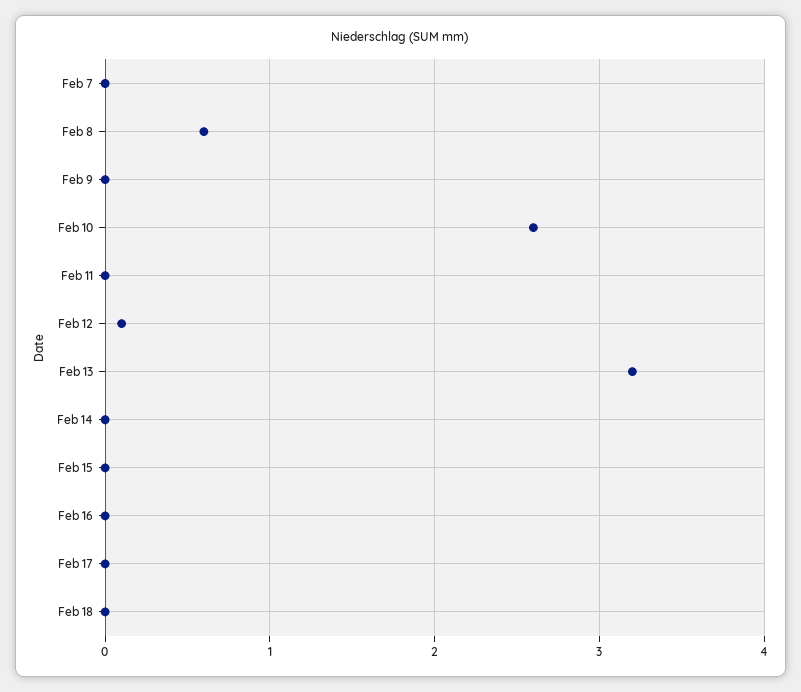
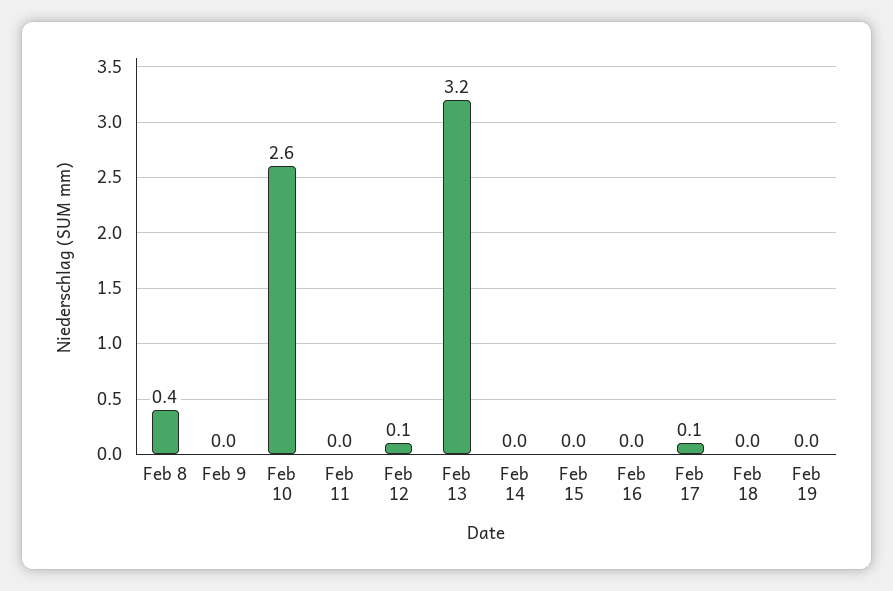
Feb 7: 0 -> none
Feb 8: 0.6 -> 0.4
Feb 17: 0 -> 0.1
Feb 19: none -> 0

